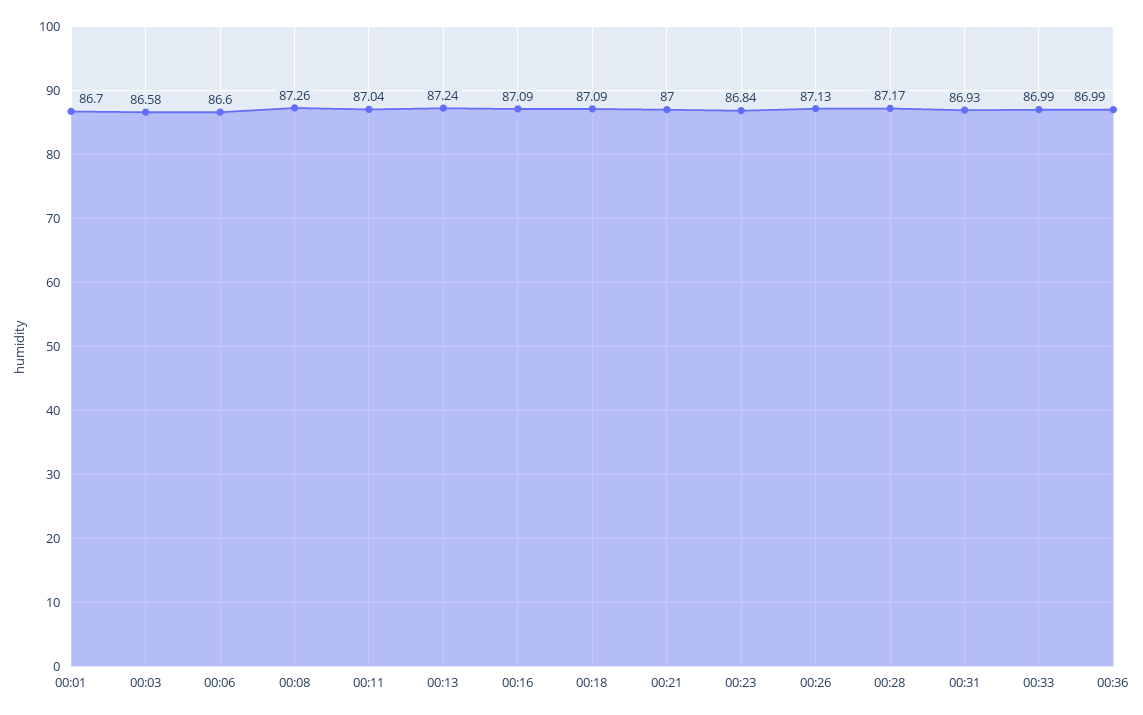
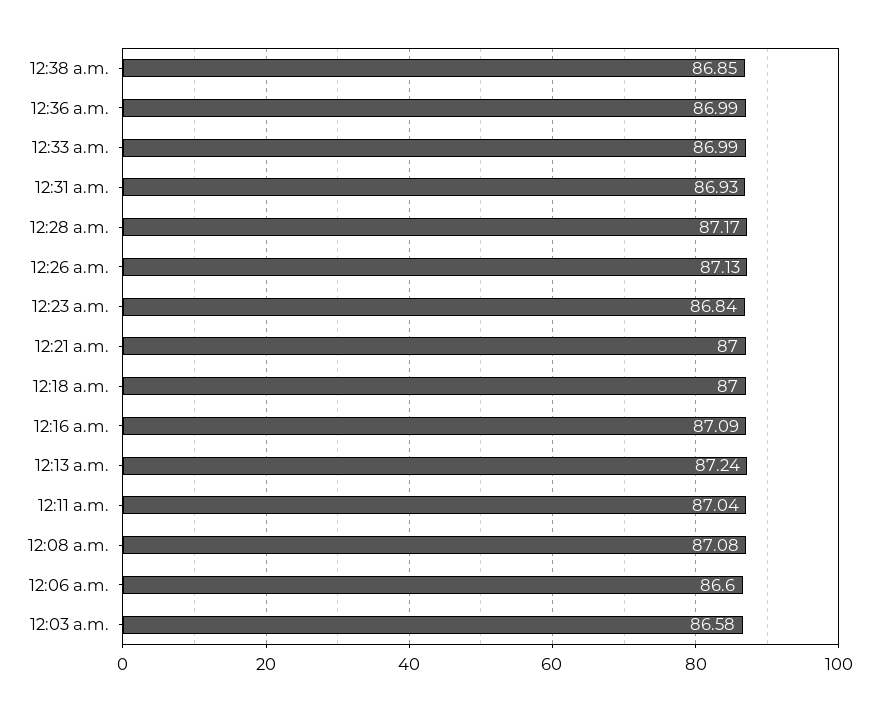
00:01: 86.7 -> none
00:08: 87.26 -> 87.08
00:18: 87.09 -> 87
12:38 a.m.: none -> 86.85

